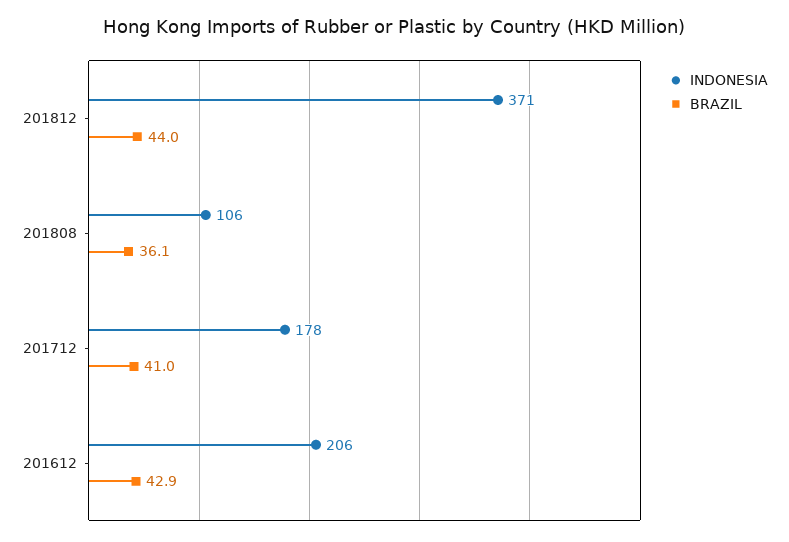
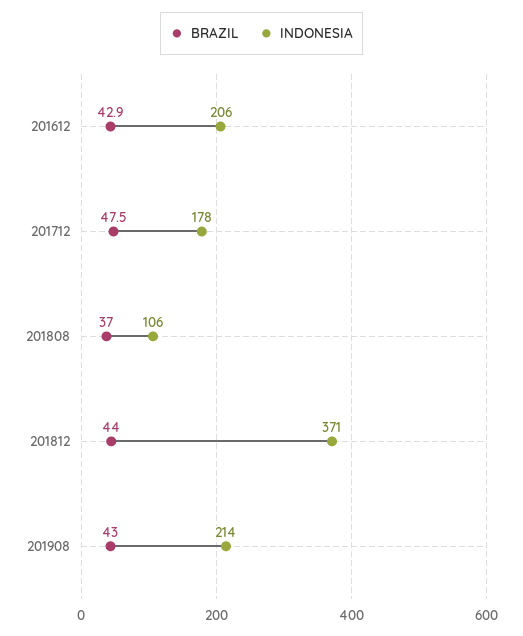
BRAZIL, 201808: 36.1 -> 37
BRAZIL, 201712: 41 -> 47.5
BRAZIL, 201908: none -> 43
INDONESIA, 201908: none -> 214

